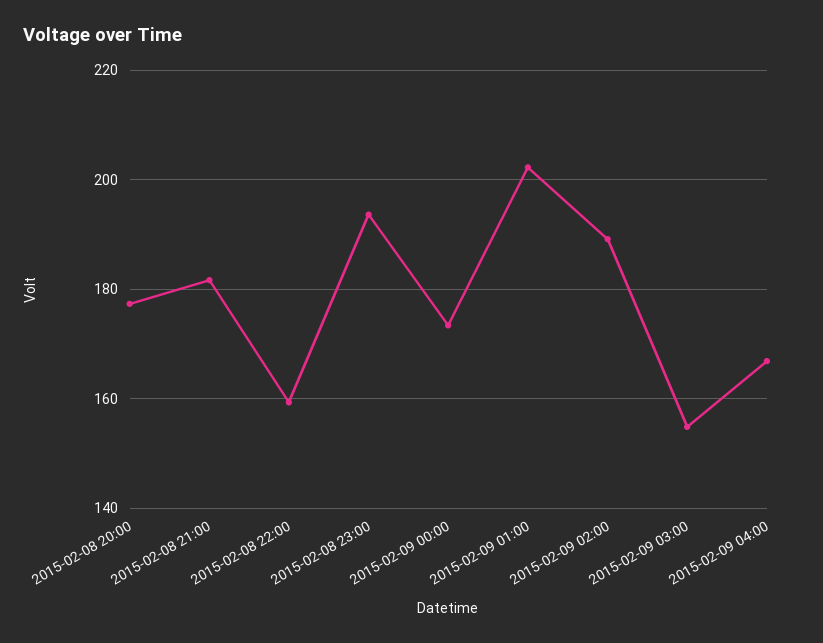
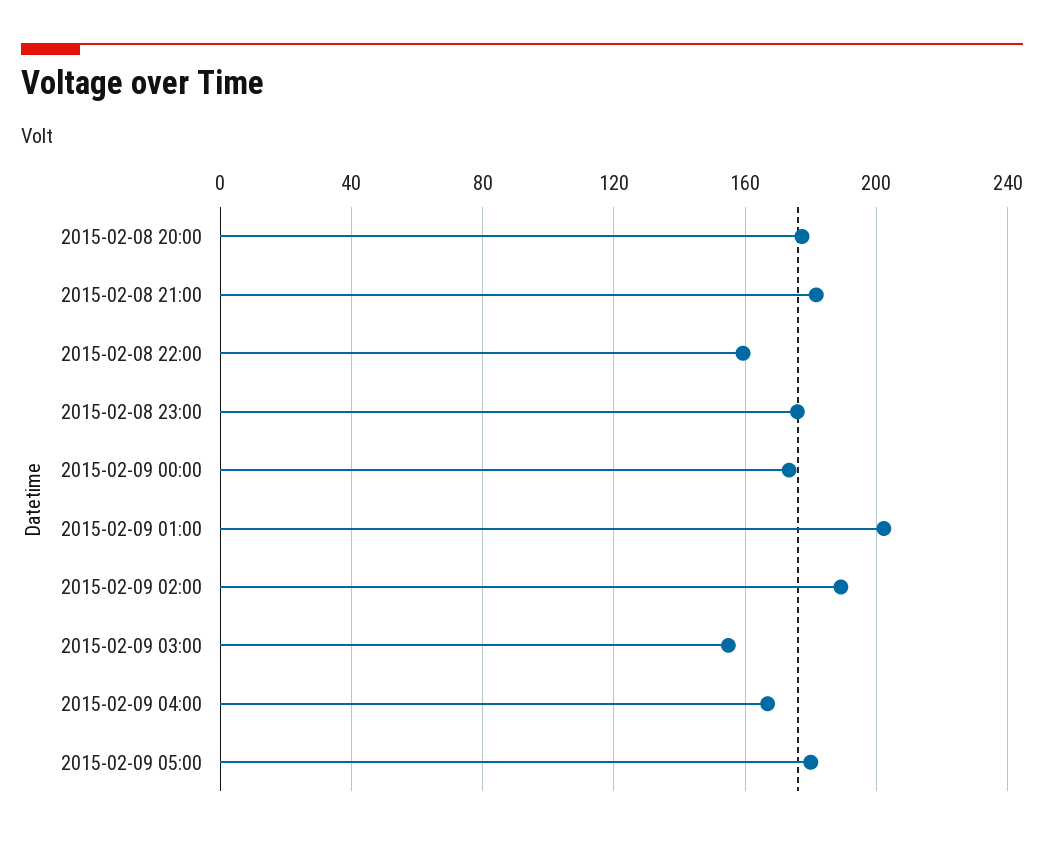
2015-02-08 23:00: 194 -> 175
2015-02-09 05:00: none -> 180

